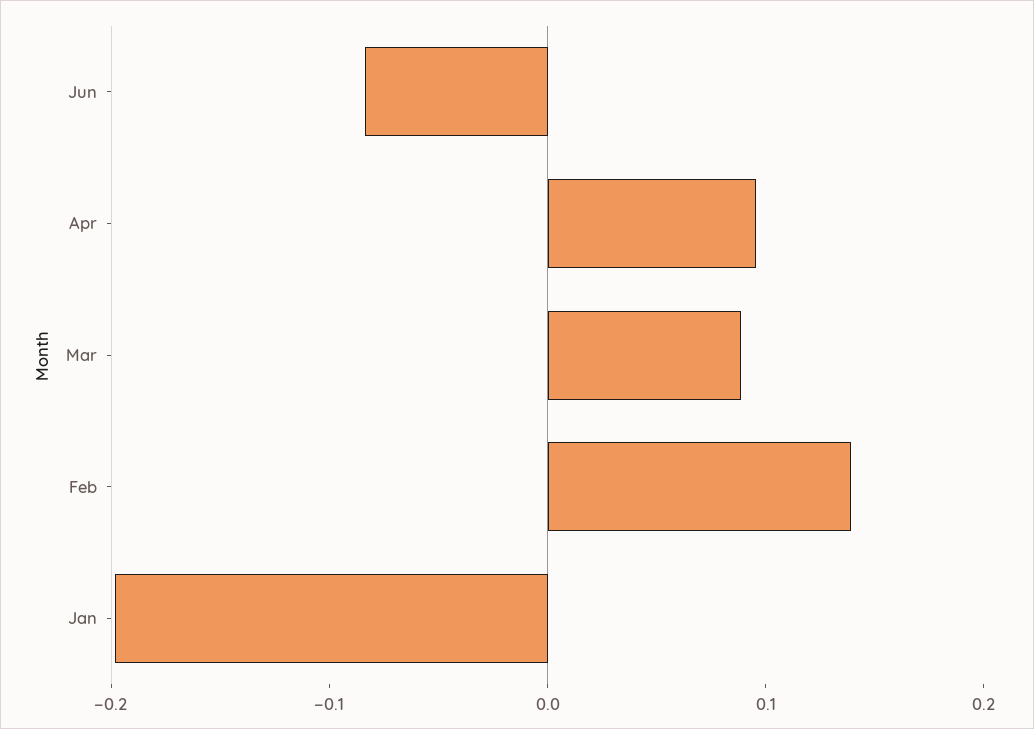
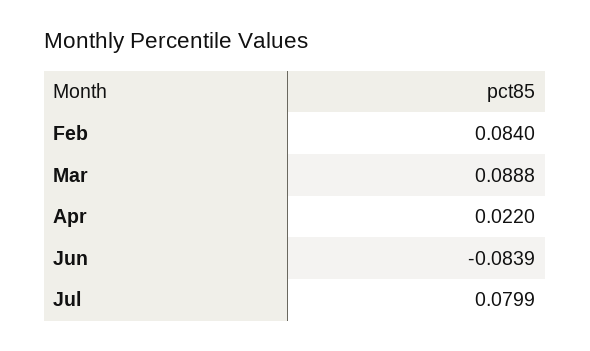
Apr: 0.1 -> 0.022
Feb: 0.14 -> 0.084
Jan: -0.2 -> none
Jul: none -> 0.0799

